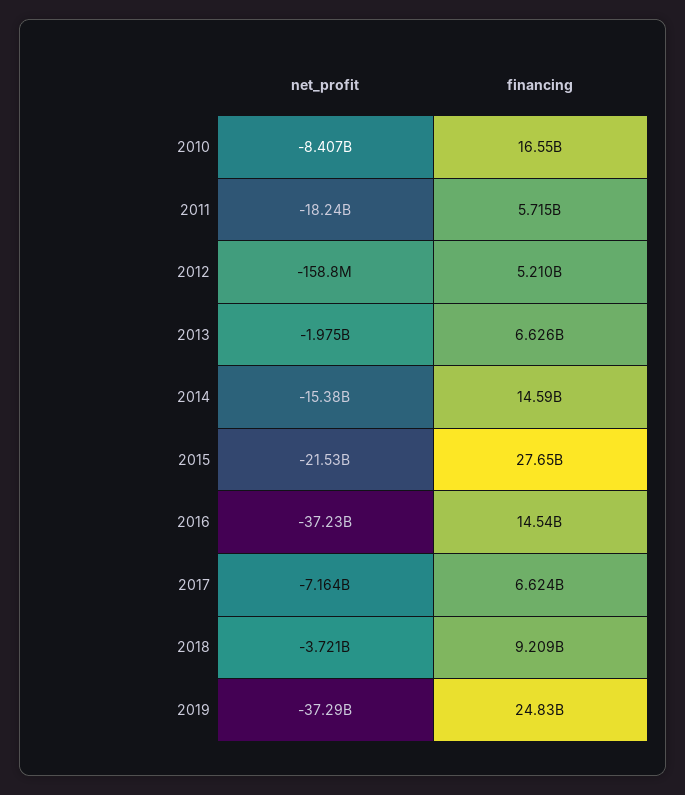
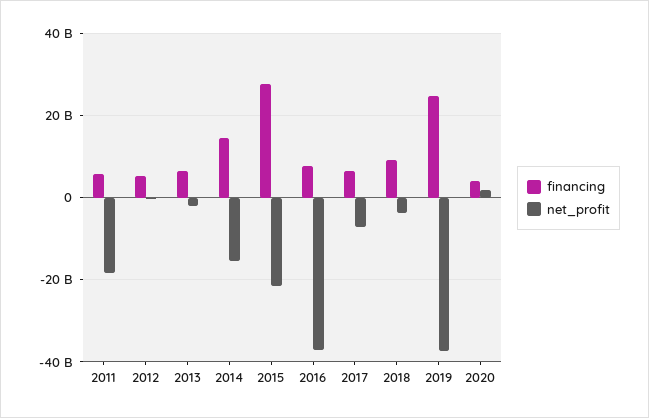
net_profit, 2010: -8407000000 -> none
financing, 2010: 16550000000 -> none
financing, 2016: 14540000000 -> 8000000000
financing, 2020: none -> 4000000000
net_profit, 2020: none -> 2000000000

